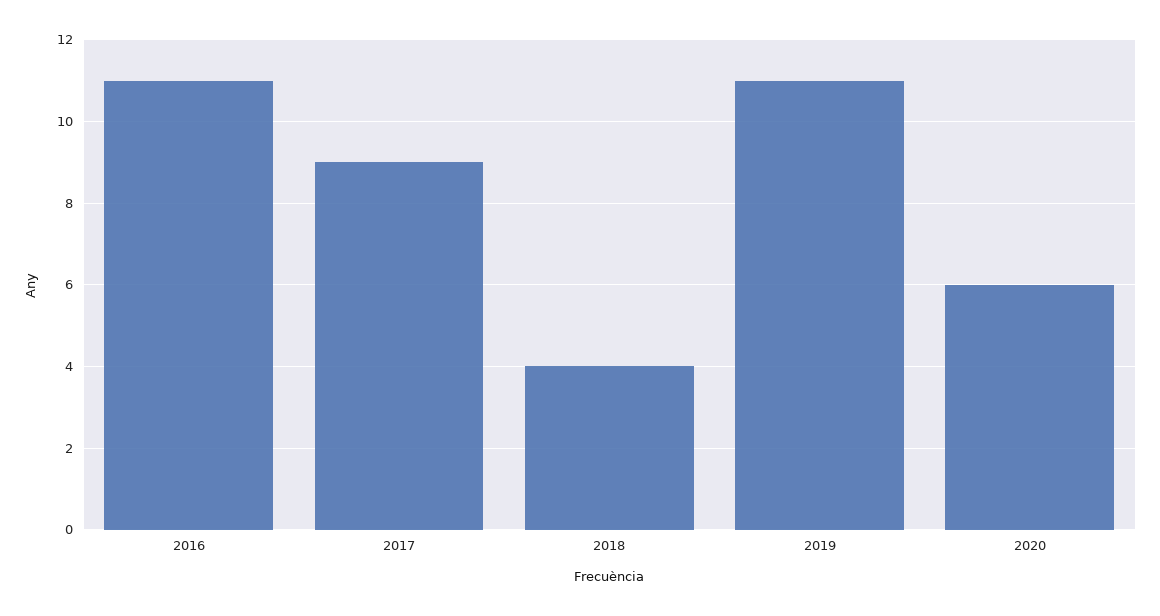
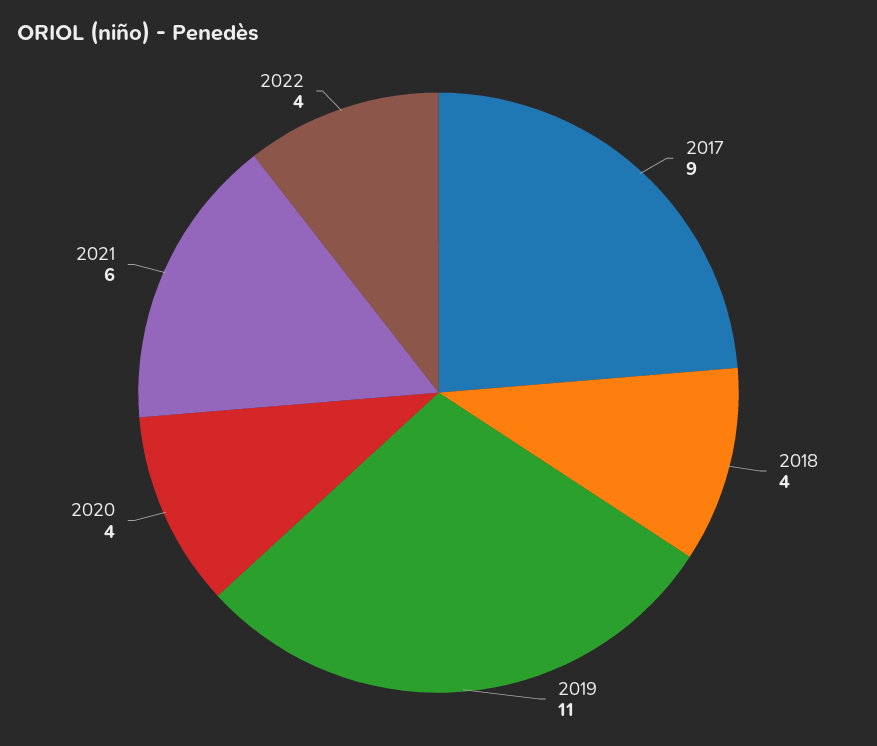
2016: 11 -> none
2020: 6 -> 4
2021: none -> 6
2022: none -> 4

